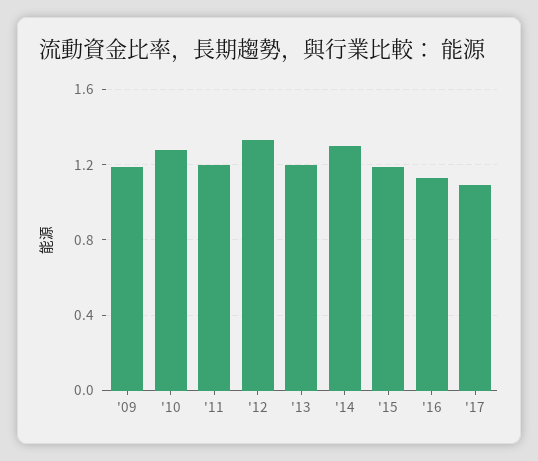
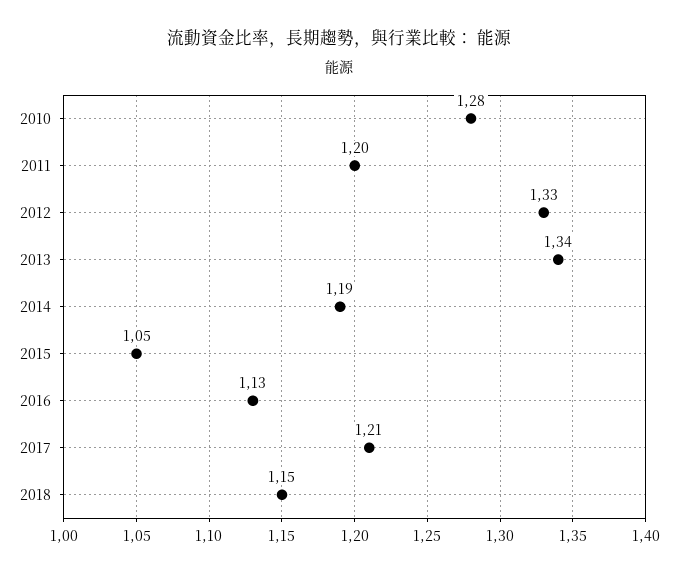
'09: 1.2 -> none
'13: 1.2 -> 1.34
'14: 1.3 -> 1.19
'15: 1.2 -> 1.05
'17: 1.1 -> 1.21
2018: none -> 1.15

